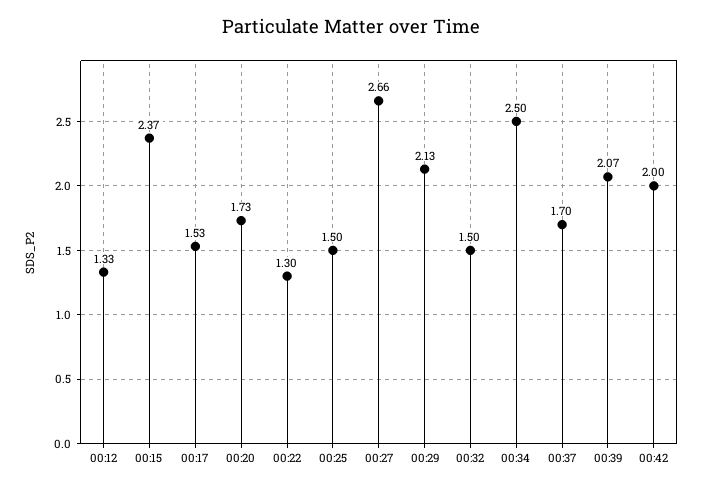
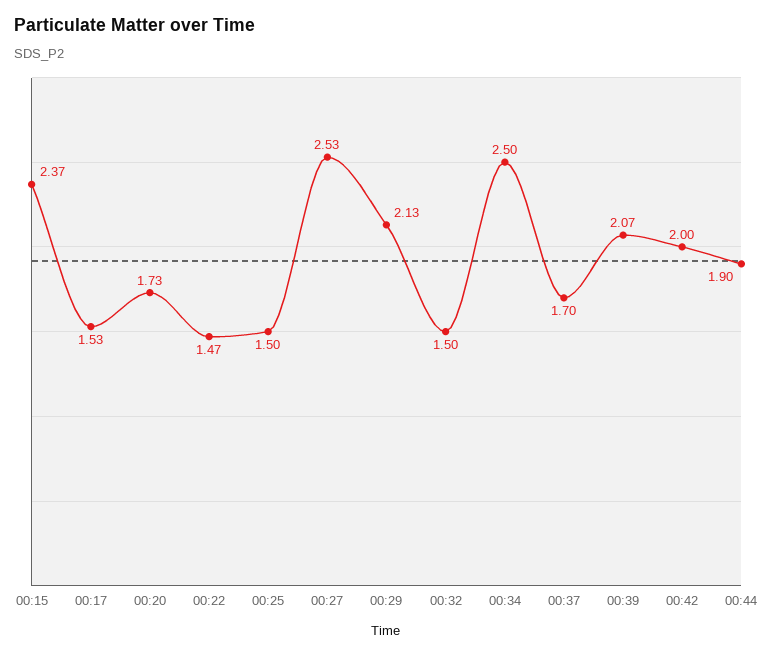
00:12: 1.33 -> none
00:22: 1.3 -> 1.47
00:27: 2.66 -> 2.53
00:44: none -> 1.9

